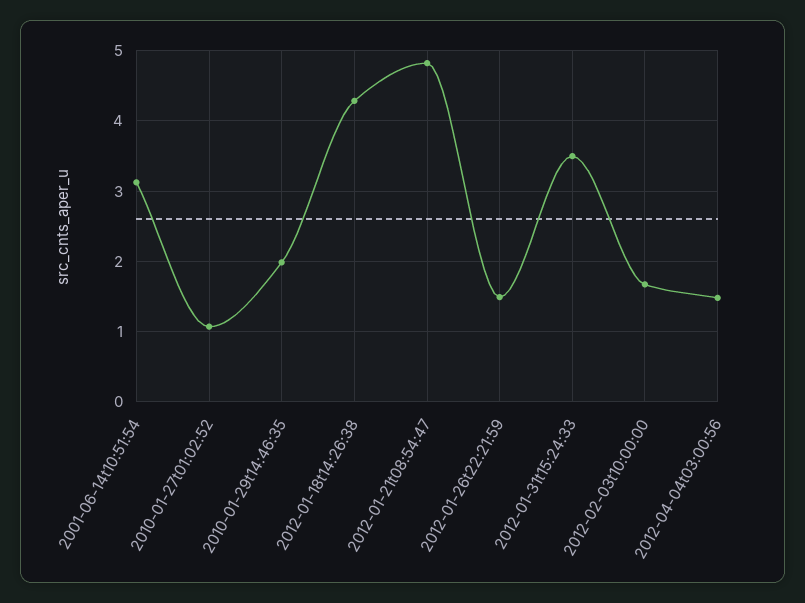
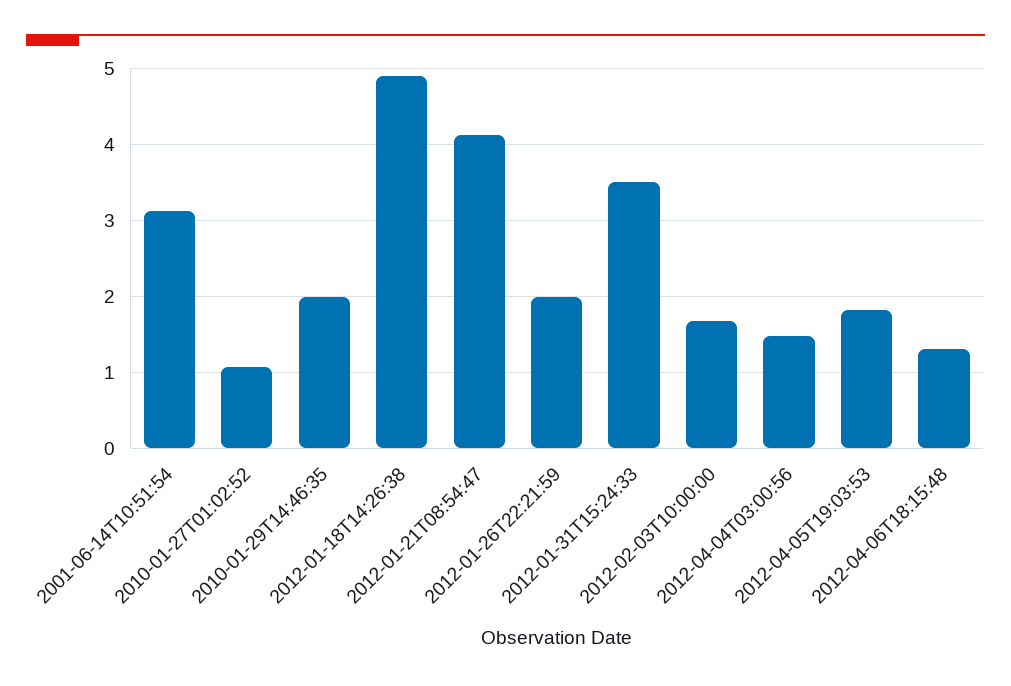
2012-01-18t14:26:38: 4.3 -> 4.9
2012-01-21t08:54:47: 4.8 -> 4.1
2012-01-26t22:21:59: 1.5 -> 2
2012-04-05T19:03:53: none -> 1.8
2012-04-06T18:15:48: none -> 1.3

